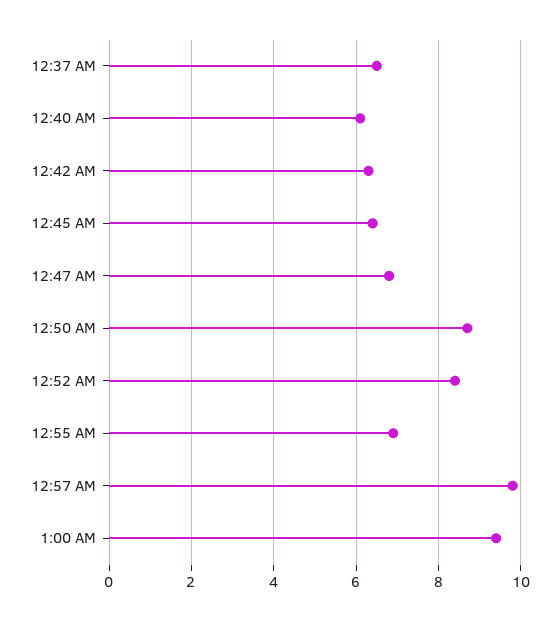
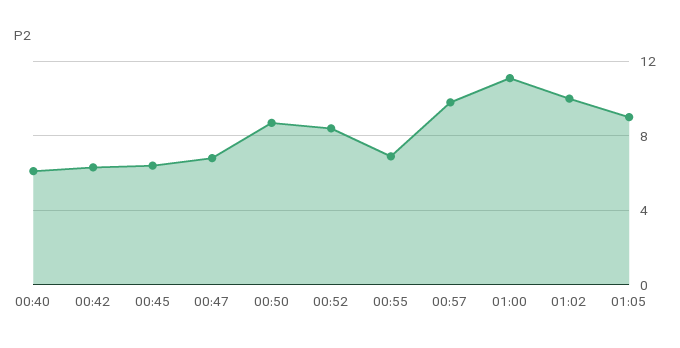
12:37 AM: 6.5 -> none
1:00 AM: 9.5 -> 11
01:02: none -> 10
01:05: none -> 9

